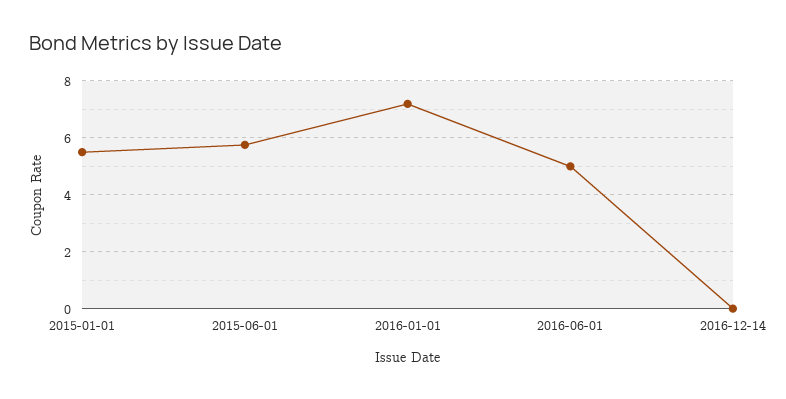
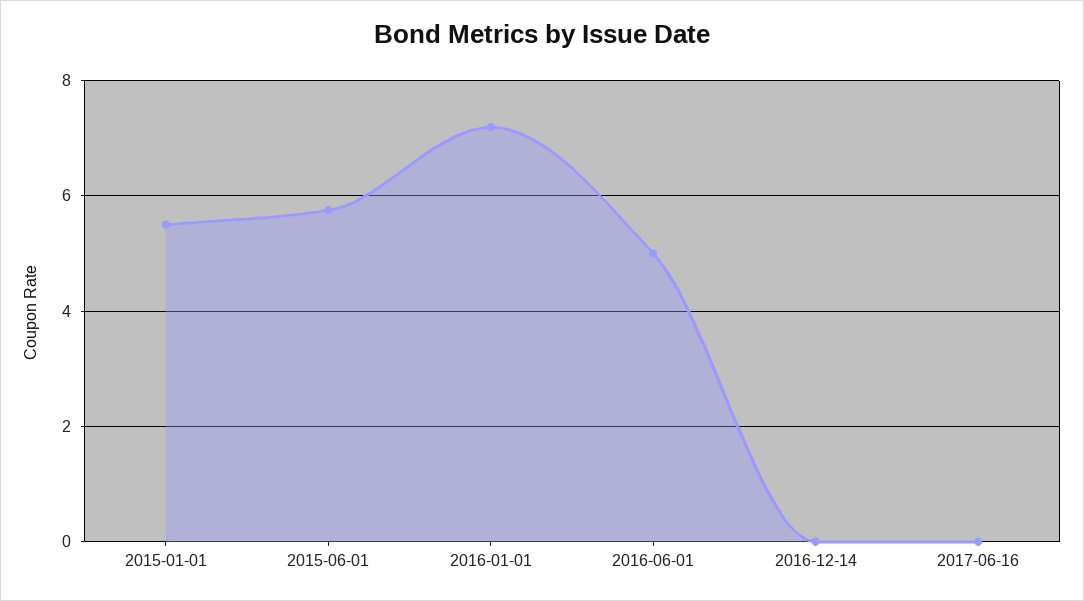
2017-06-16: none -> 0

